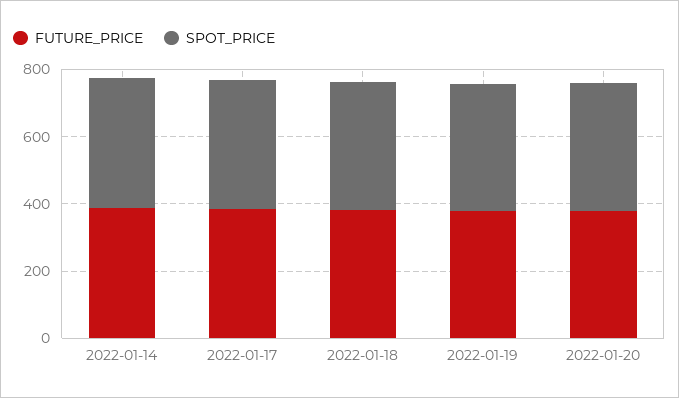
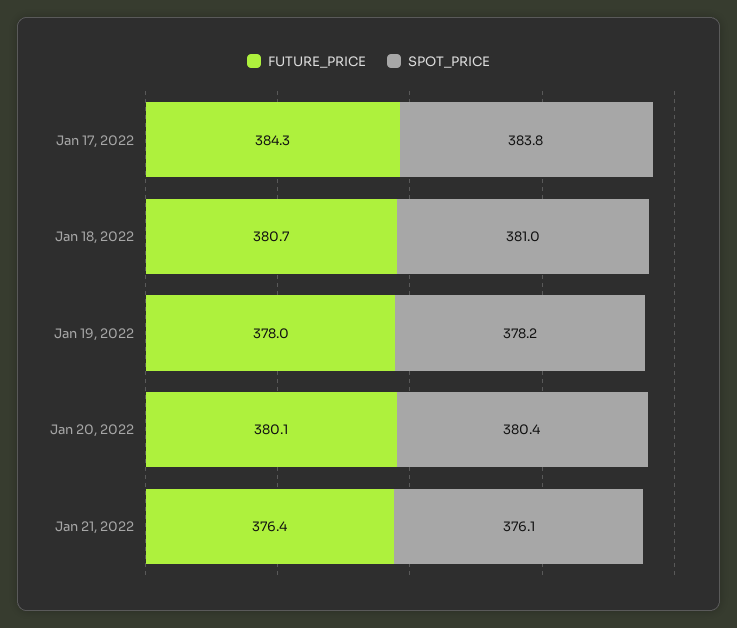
FUTURE_PRICE, 2022-01-14: 400 -> none
SPOT_PRICE, 2022-01-14: 400 -> none
FUTURE_PRICE, Jan 21, 2022: none -> 376.4
SPOT_PRICE, Jan 21, 2022: none -> 376.1

